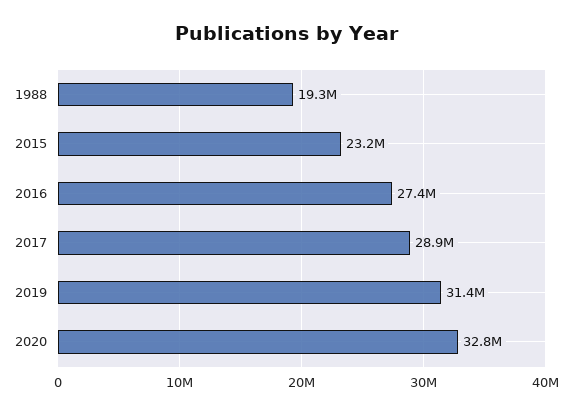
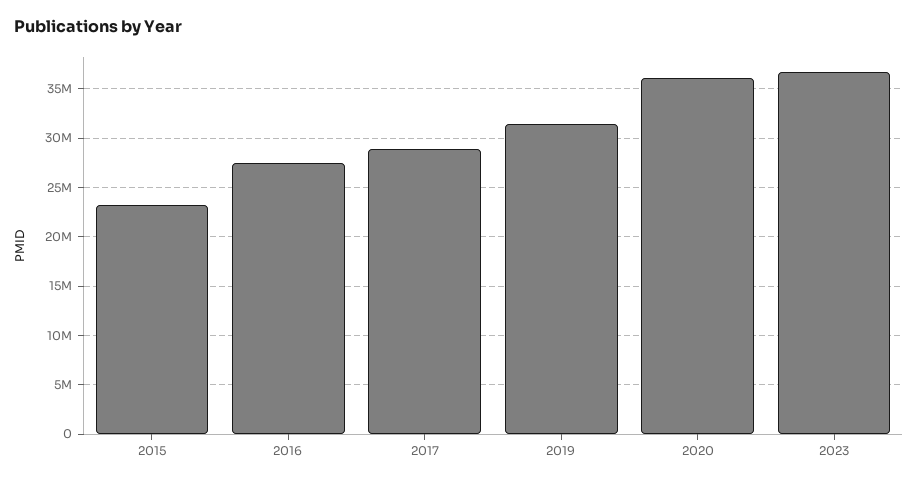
1988: 19300000 -> none
2020: 32800000 -> 36000000
2023: none -> 37000000

